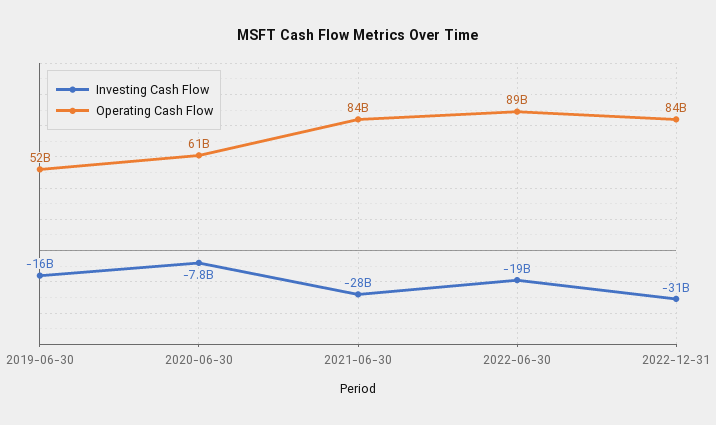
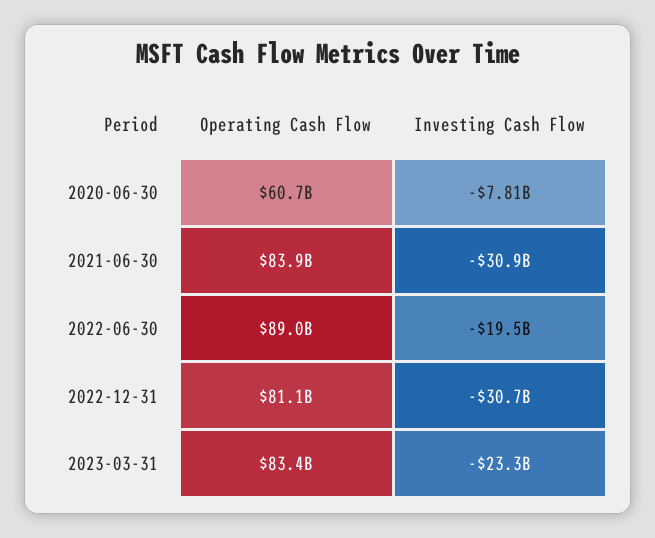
Investing Cash Flow, 2019-06-30: -16000000000 -> none
Operating Cash Flow, 2019-06-30: 52000000000 -> none
Investing Cash Flow, 2021-06-30: -28000000000 -> -30900000000
Operating Cash Flow, 2022-12-31: 84000000000 -> 81100000000
Operating Cash Flow, 2023-03-31: none -> 83400000000
Investing Cash Flow, 2023-03-31: none -> -23300000000

